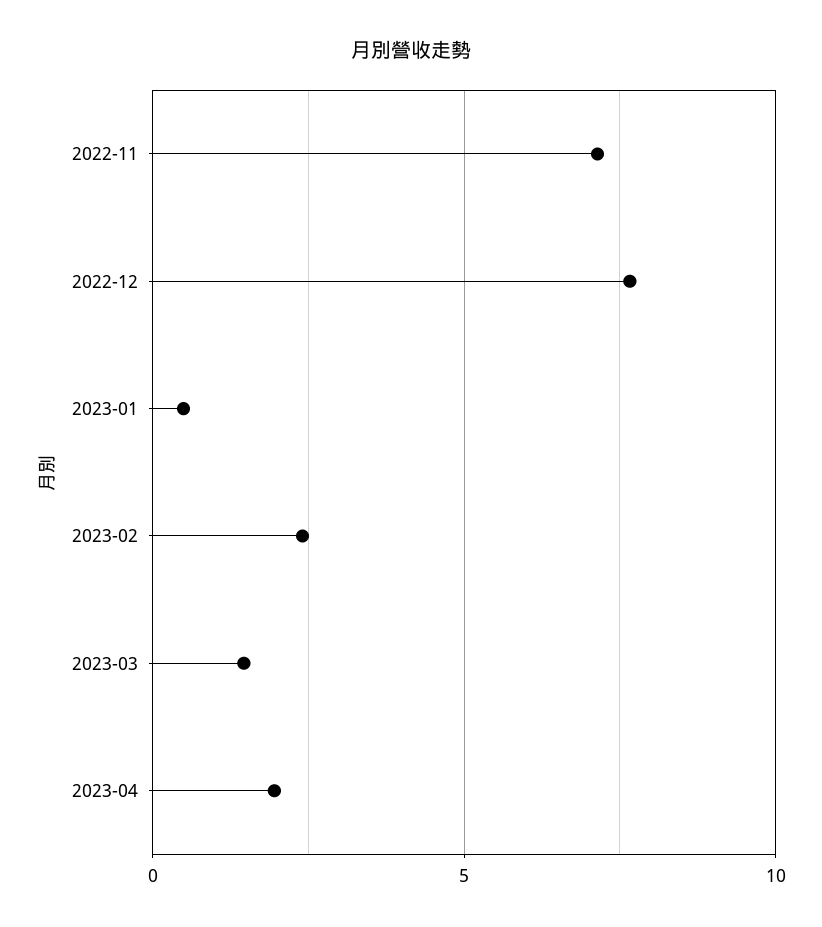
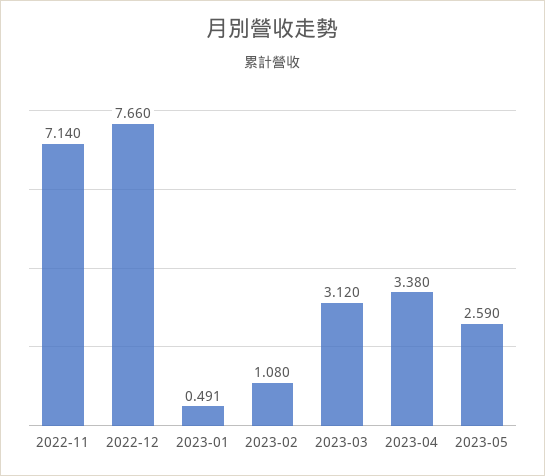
2023-02: 2.5 -> 1.08
2023-03: 1.5 -> 3.12
2023-04: 2 -> 3.38
2023-05: none -> 2.59

